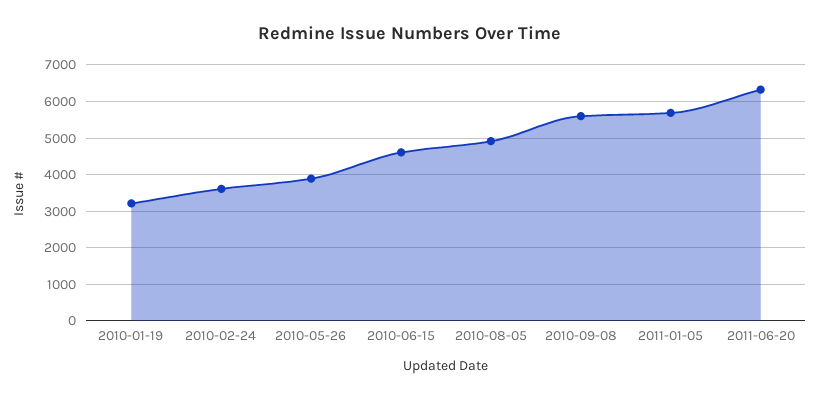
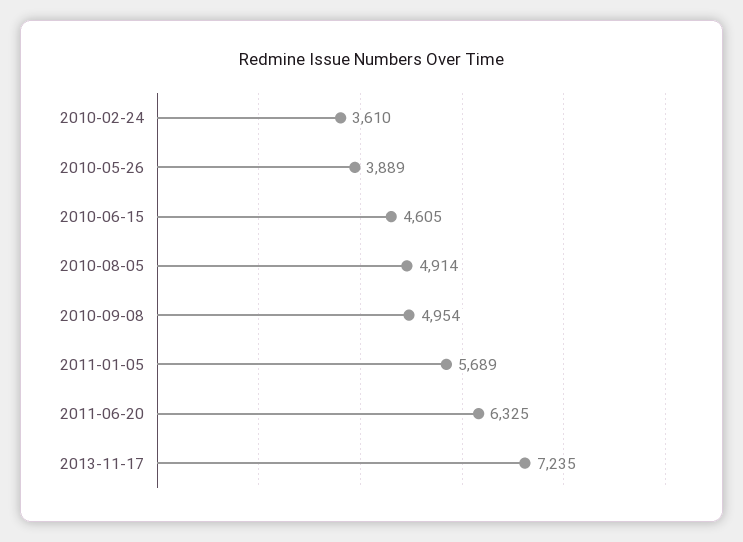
2010-01-19: 3200 -> none
2010-09-08: 5600 -> 4954
2013-11-17: none -> 7235

